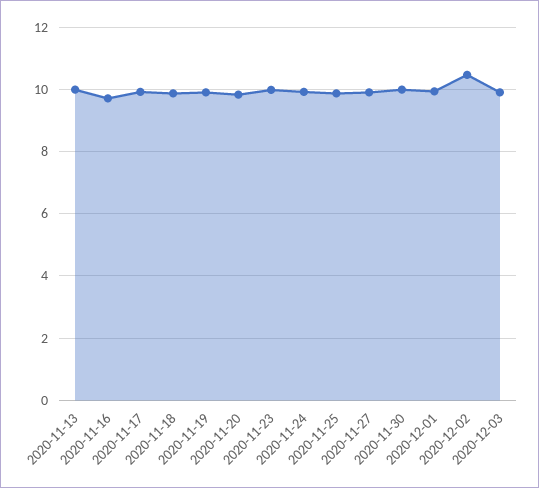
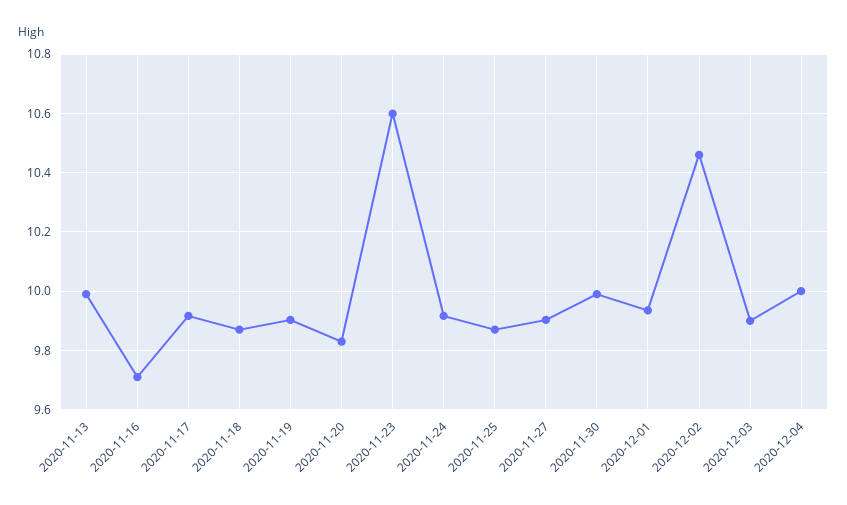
2020-11-23: 10 -> 10.6
2020-12-04: none -> 10

